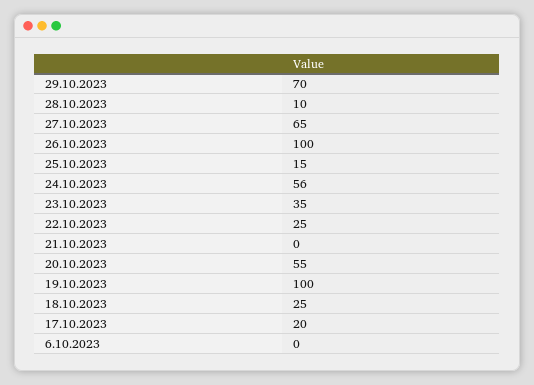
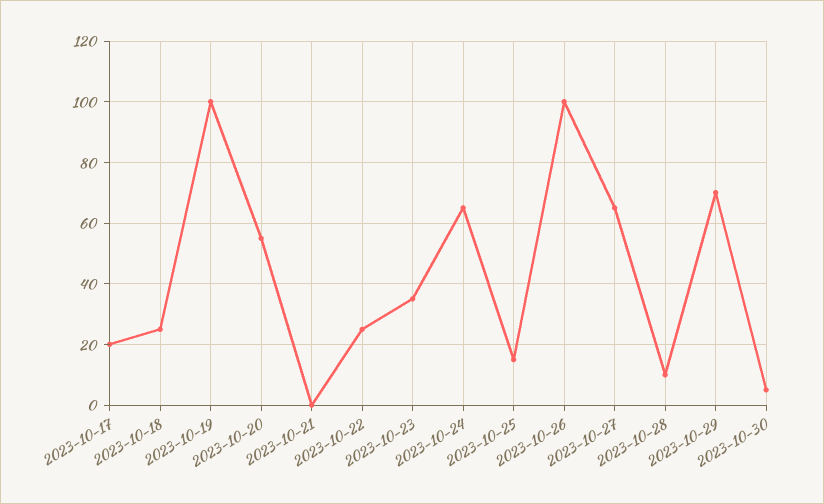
24.10.2023: 56 -> 65
6.10.2023: 0 -> none
2023-10-30: none -> 5

